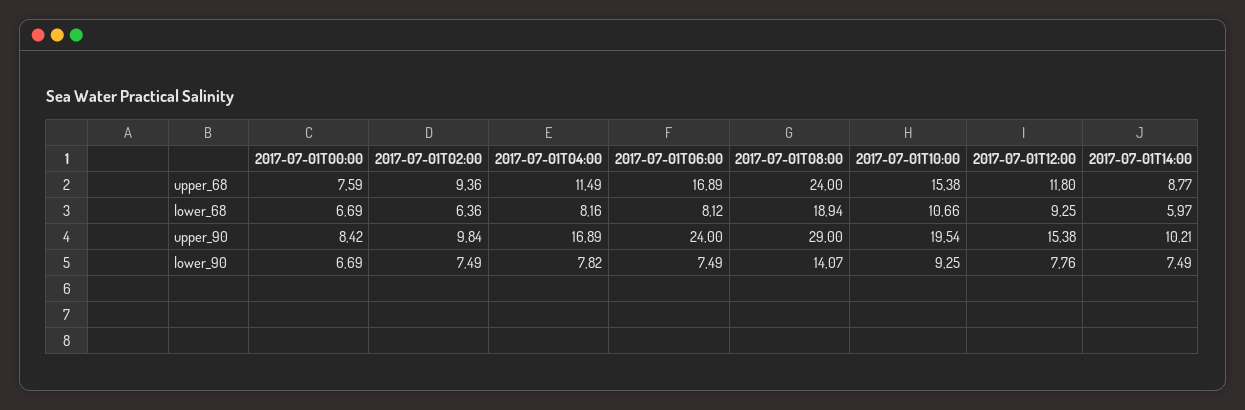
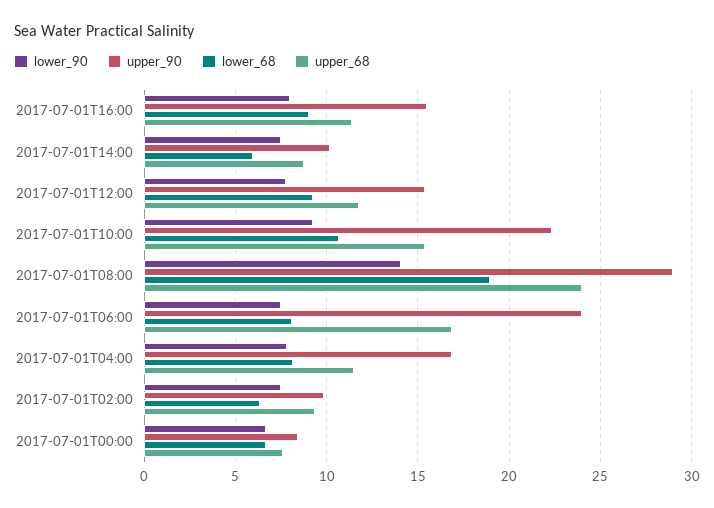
upper_90, 2017-07-01T10:00: 19.54 -> 22.5
lower_90, 2017-07-01T16:00: none -> 8
upper_90, 2017-07-01T16:00: none -> 15.5
lower_68, 2017-07-01T16:00: none -> 9
upper_68, 2017-07-01T16:00: none -> 11.5

